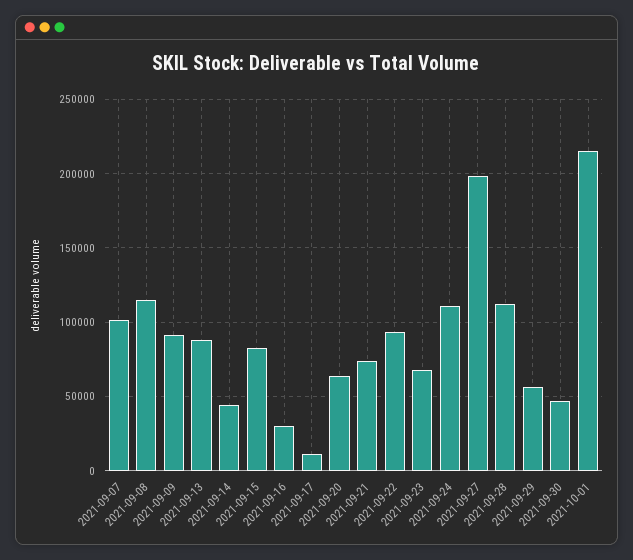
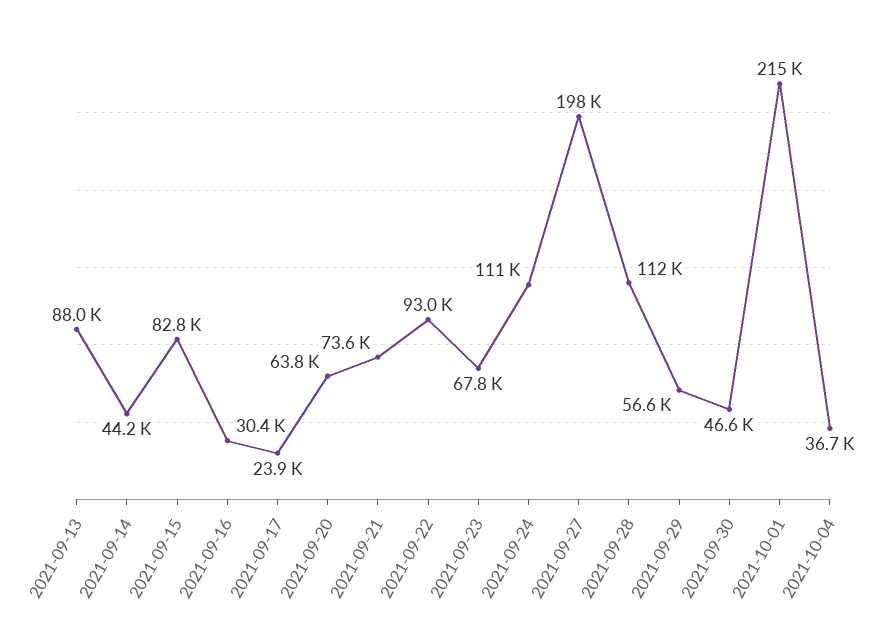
2021-09-07: 100000 -> none
2021-09-08: 115000 -> none
2021-09-09: 90000 -> none
2021-09-17: 10000 -> 23900
2021-10-04: none -> 36700

